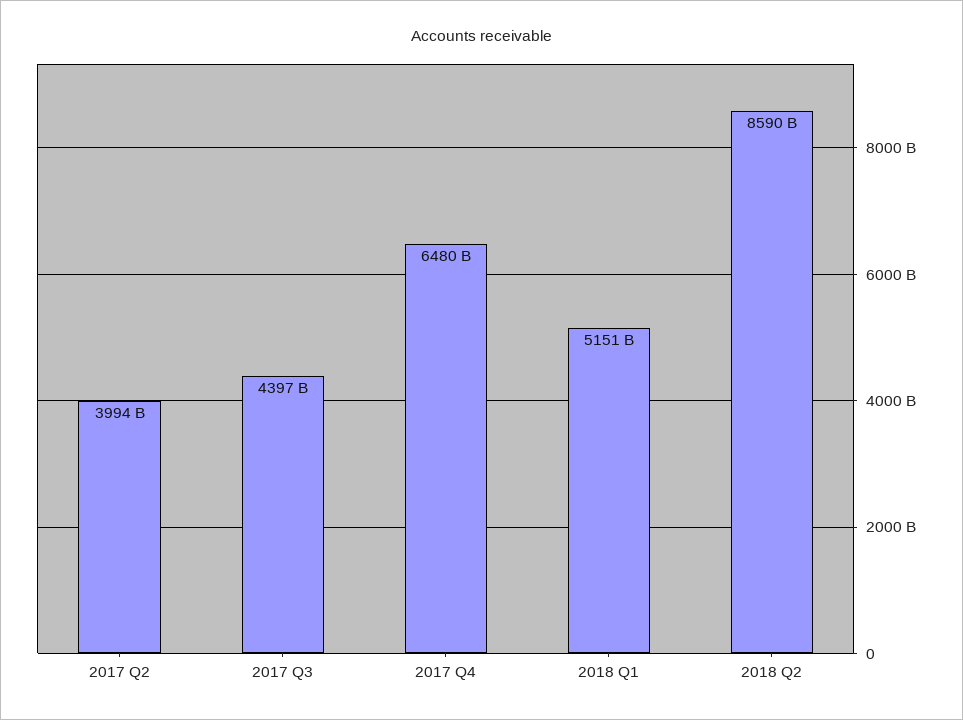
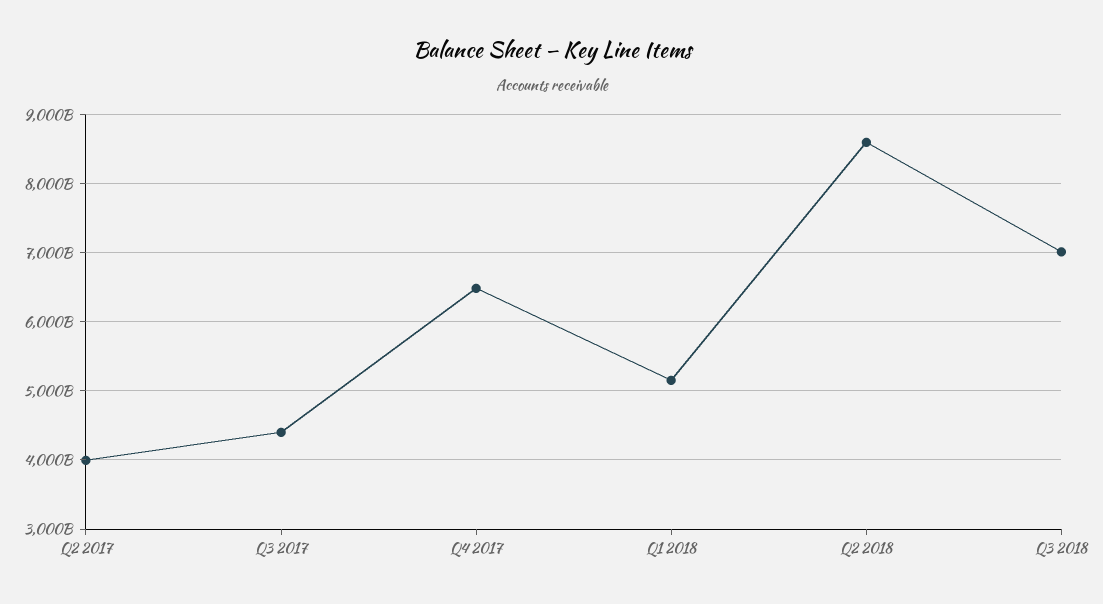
Q3 2018: none -> 7000000000000

